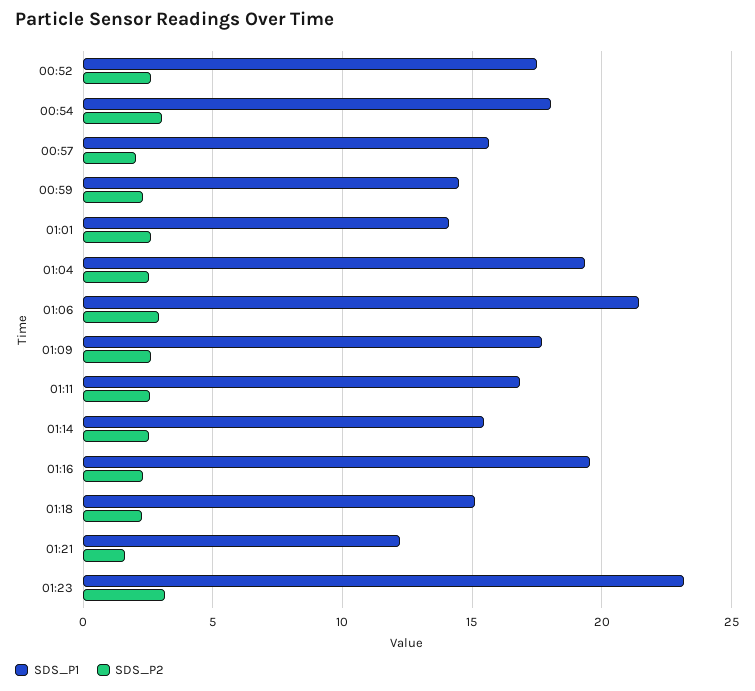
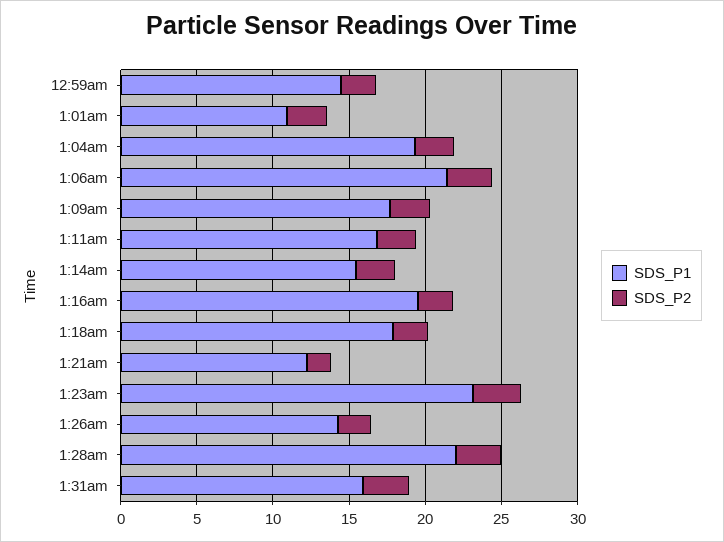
SDS_P1, 00:52: 17.5 -> none
SDS_P2, 00:52: 2.5 -> none
SDS_P1, 00:54: 18 -> none
SDS_P2, 00:54: 3 -> none
SDS_P1, 00:57: 15.5 -> none
SDS_P2, 00:57: 2 -> none
SDS_P1, 01:01: 14 -> 11
SDS_P1, 01:18: 15 -> 18
SDS_P1, 1:26am: none -> 14
SDS_P2, 1:26am: none -> 2
SDS_P1, 1:28am: none -> 22
SDS_P2, 1:28am: none -> 3
SDS_P1, 1:31am: none -> 16
SDS_P2, 1:31am: none -> 3

